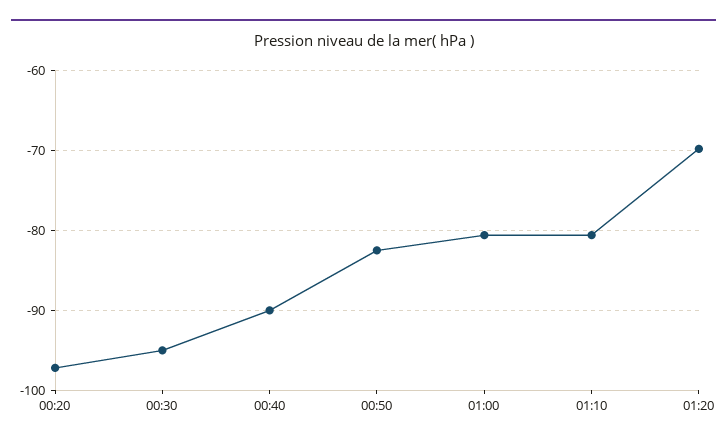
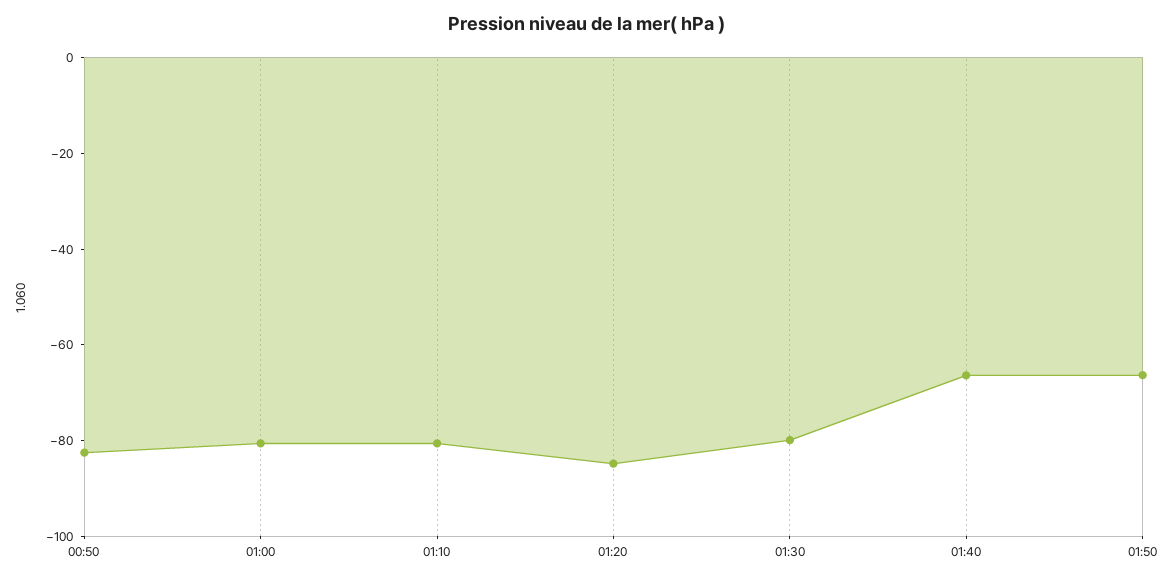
00:20: -97 -> none
00:30: -95 -> none
00:40: -90 -> none
01:20: -70 -> -85
01:30: none -> -80
01:40: none -> -65
01:50: none -> -65

